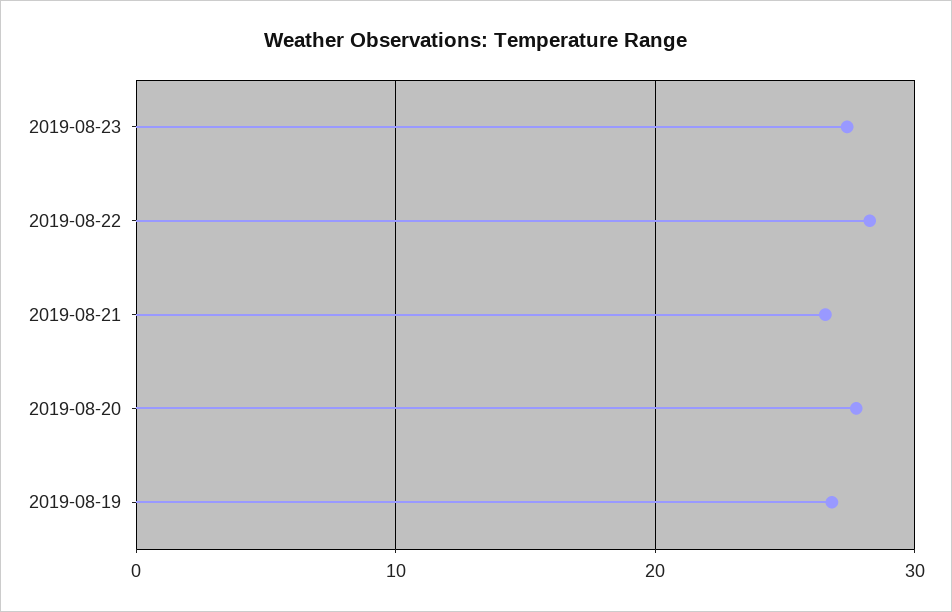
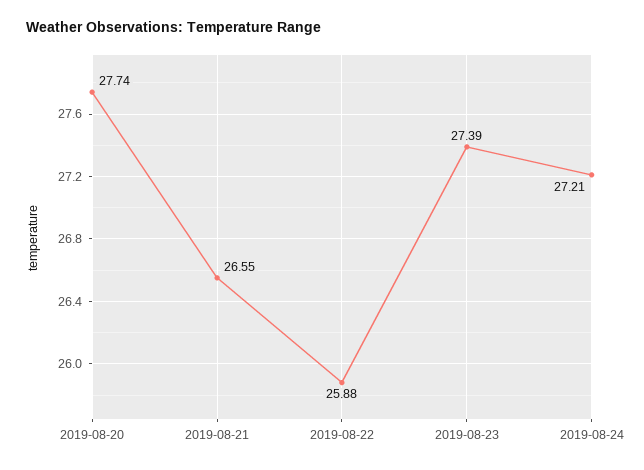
2019-08-22: 28 -> 25.88
2019-08-19: 27 -> none
2019-08-24: none -> 27.21

